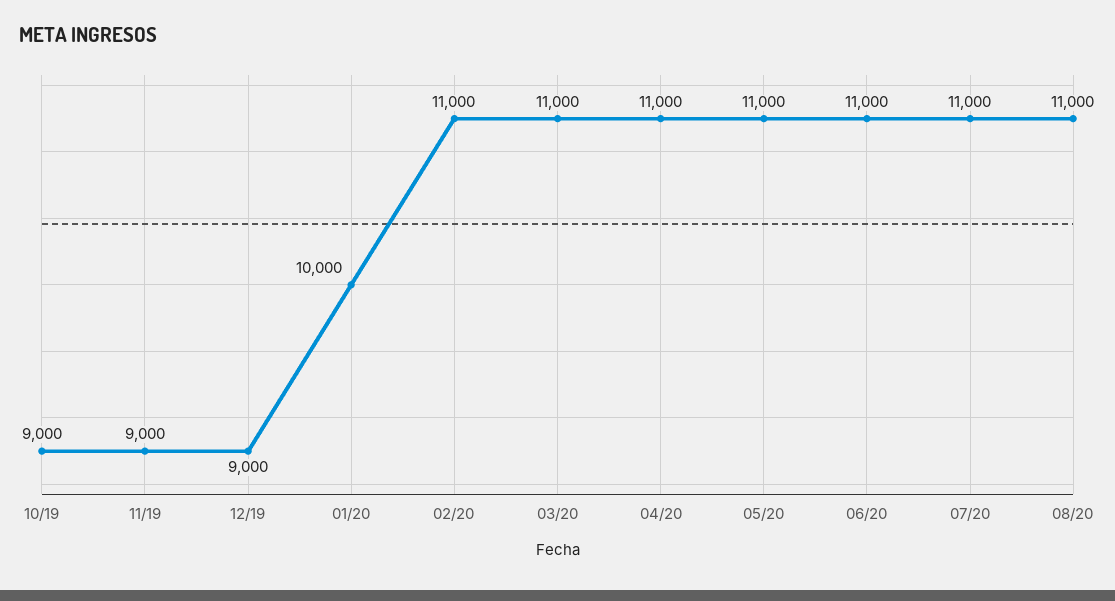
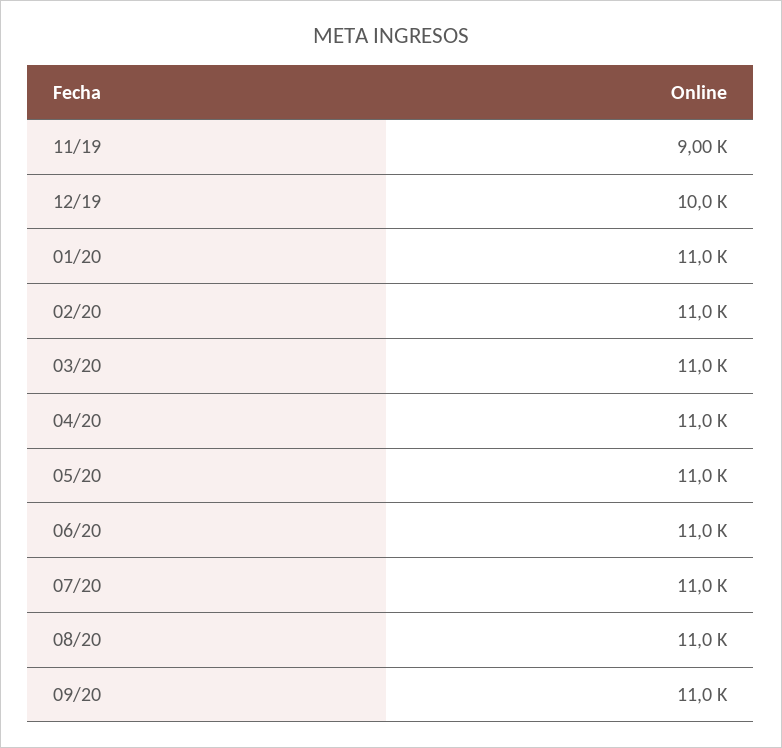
10/19: 9000 -> none
12/19: 9000 -> 10000
01/20: 10000 -> 11000
09/20: none -> 11000

